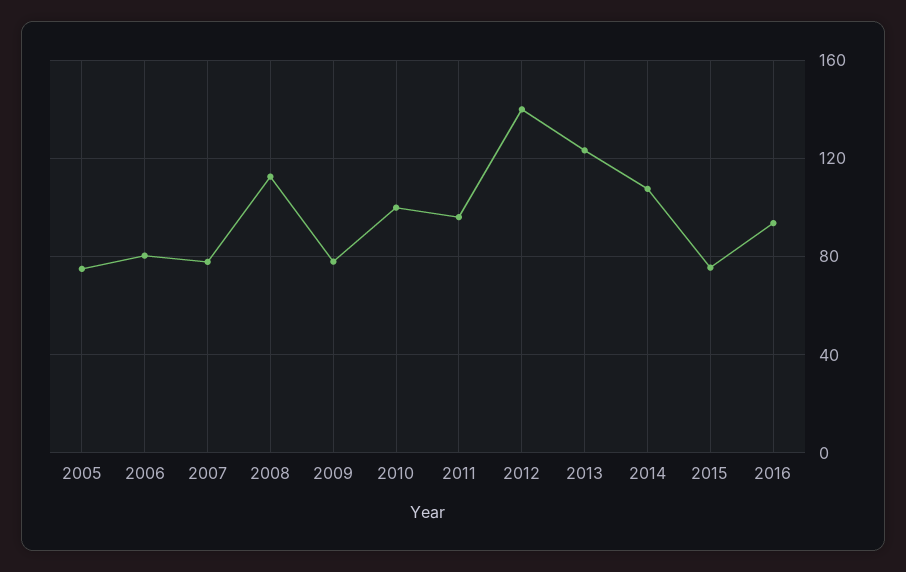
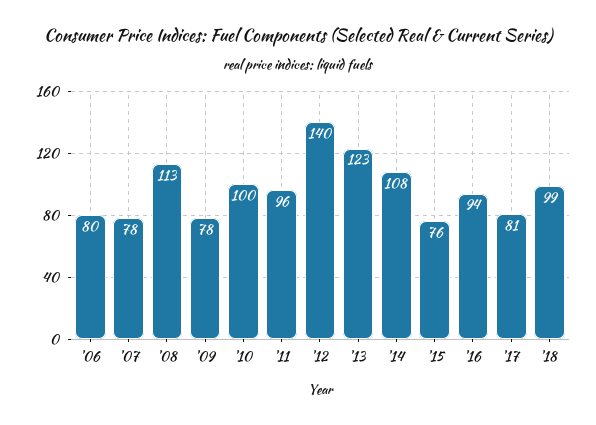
2005: 75 -> none
'17: none -> 81
'18: none -> 99

